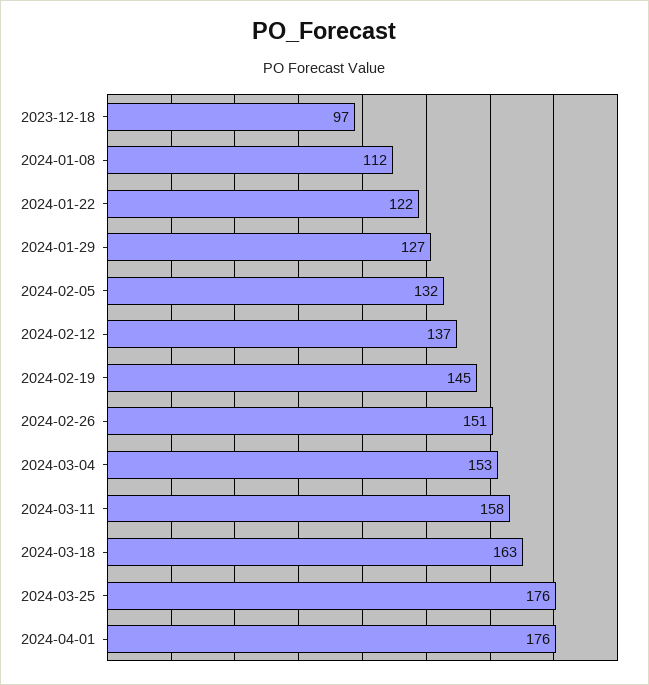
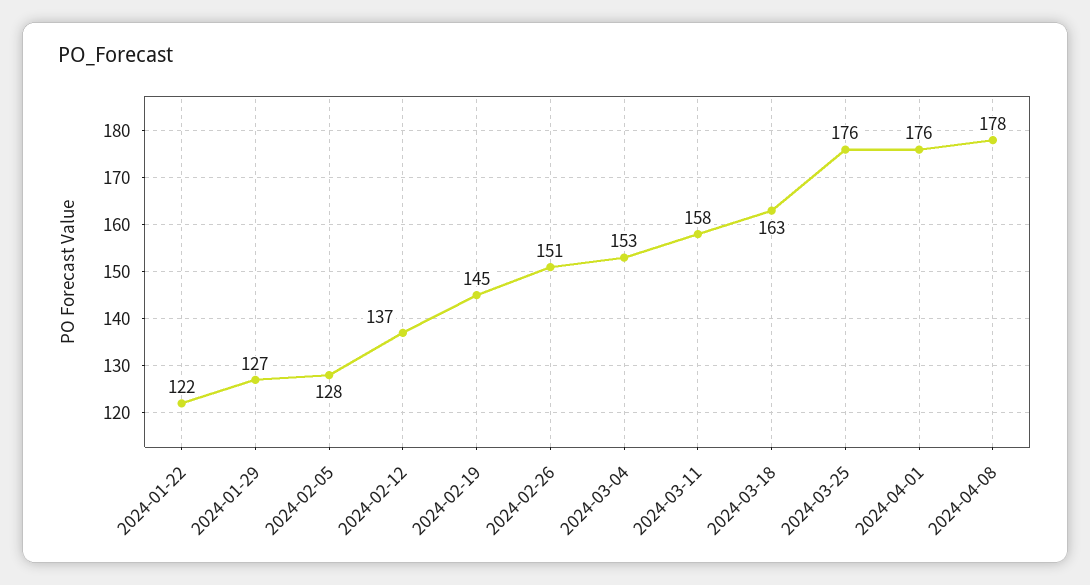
2023-12-18: 97 -> none
2024-01-08: 112 -> none
2024-02-05: 132 -> 128
2024-04-08: none -> 178

